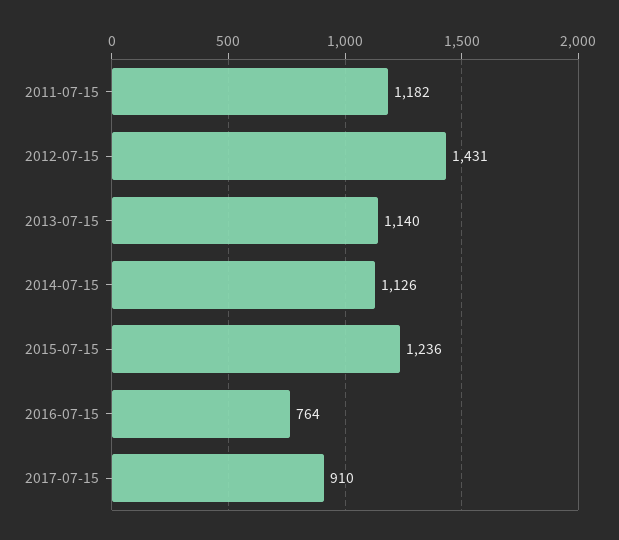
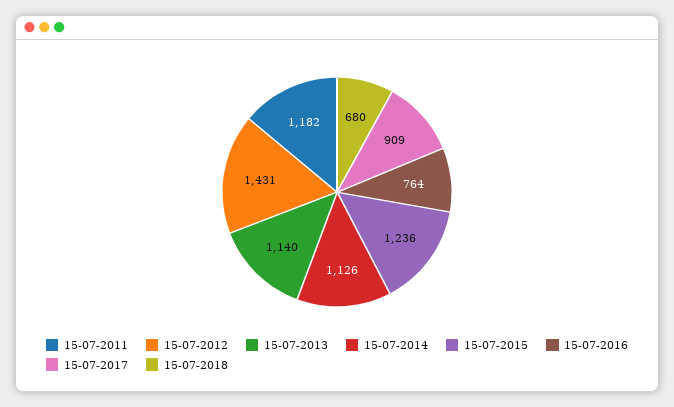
2017-07-15: 910 -> 909
15-07-2018: none -> 680

